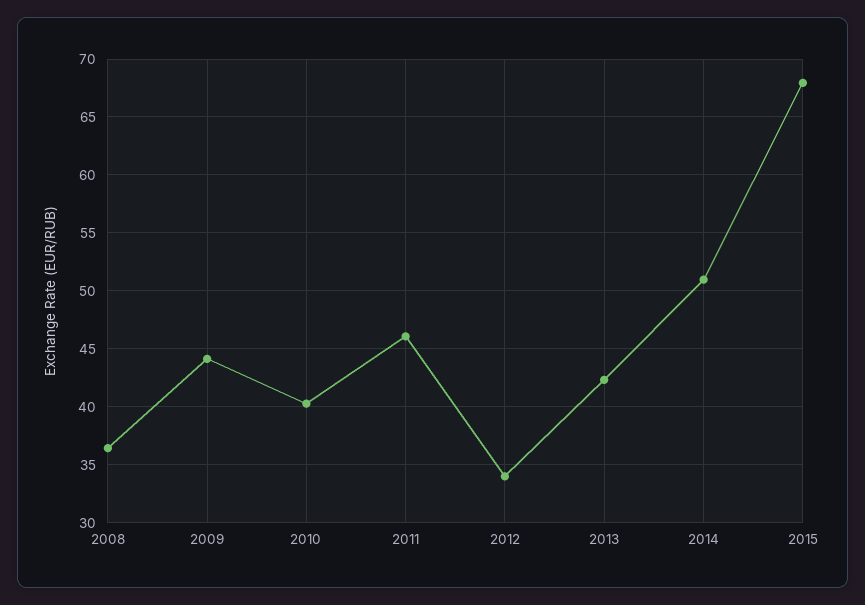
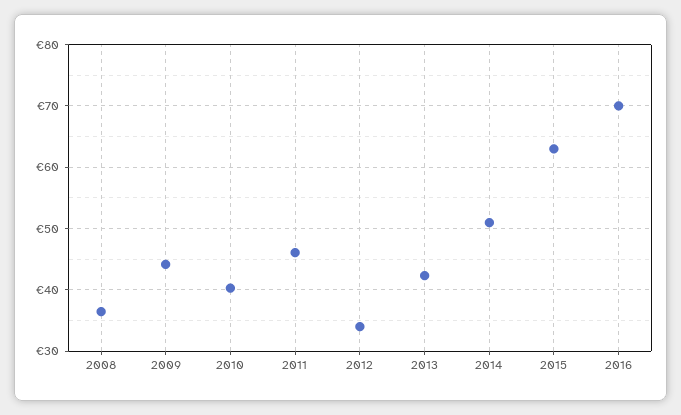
2015: 68 -> 63
2016: none -> 70

